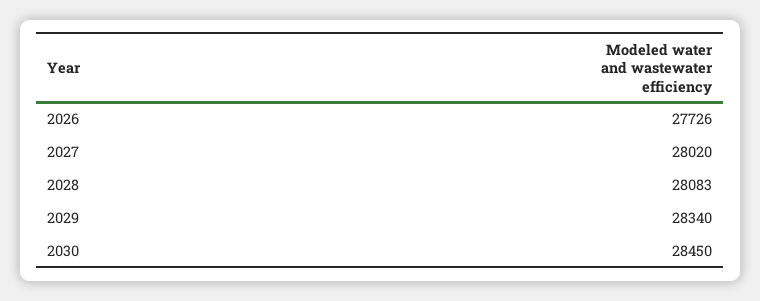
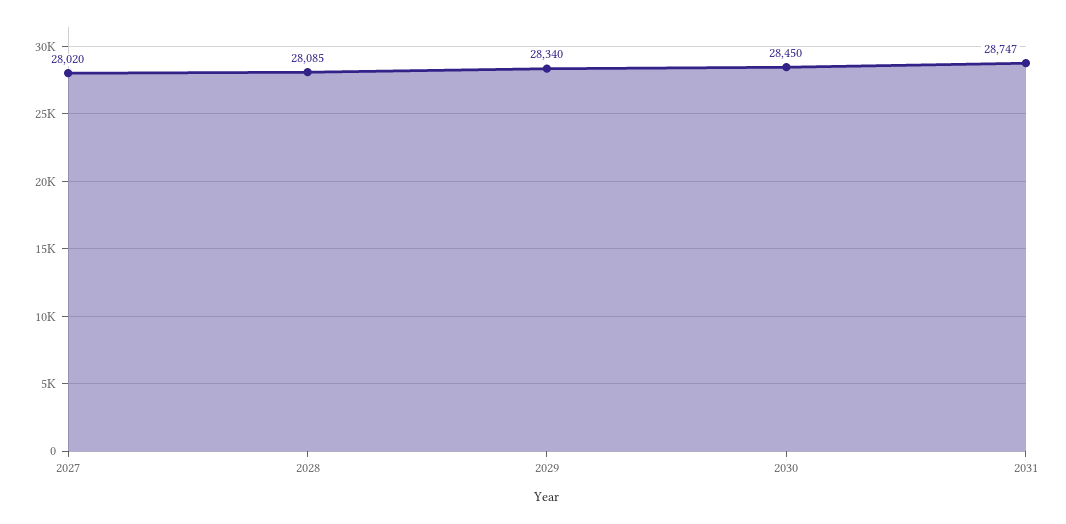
2026: 27726 -> none
2028: 28083 -> 28085
2031: none -> 28747

